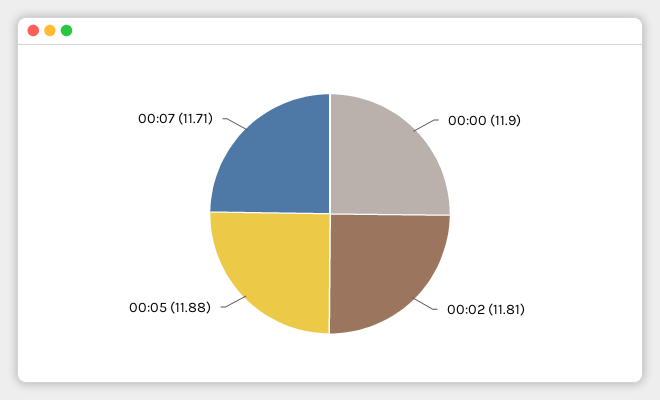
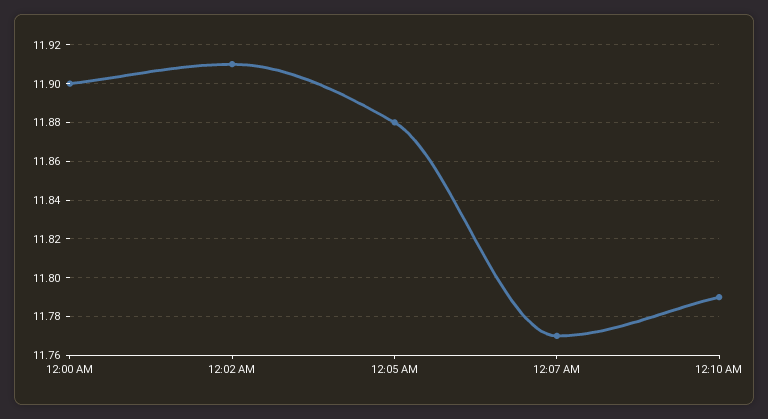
00:02: 11.81 -> 11.91
00:07: 11.71 -> 11.77
12:10 AM: none -> 11.79

